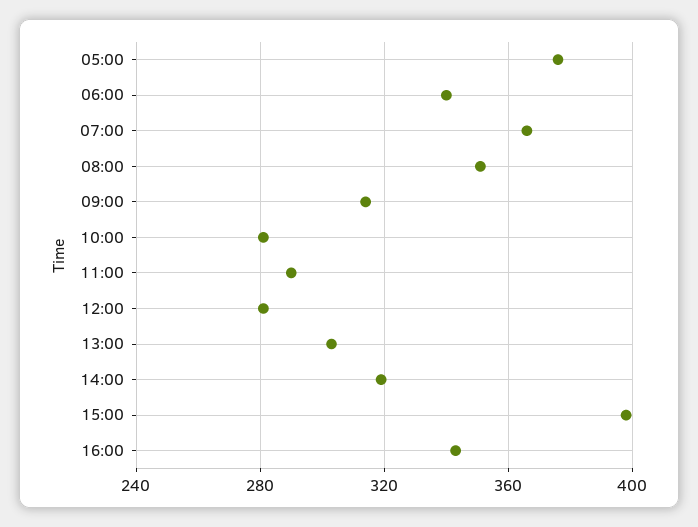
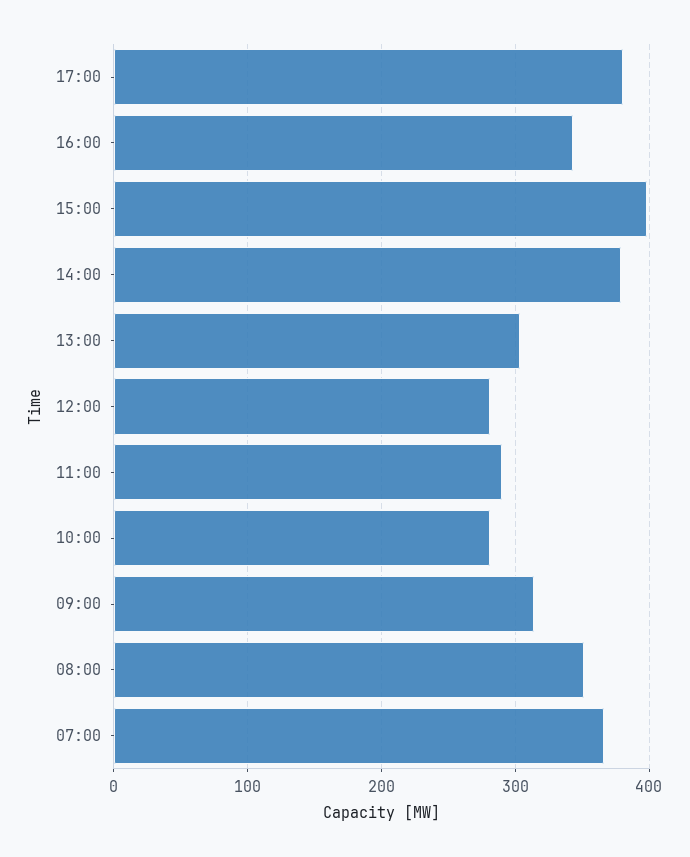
05:00: 375 -> none
06:00: 340 -> none
14:00: 320 -> 380
17:00: none -> 380

